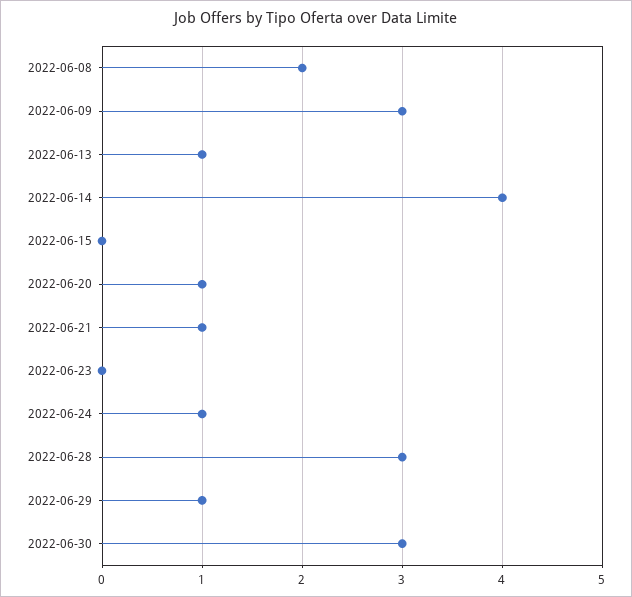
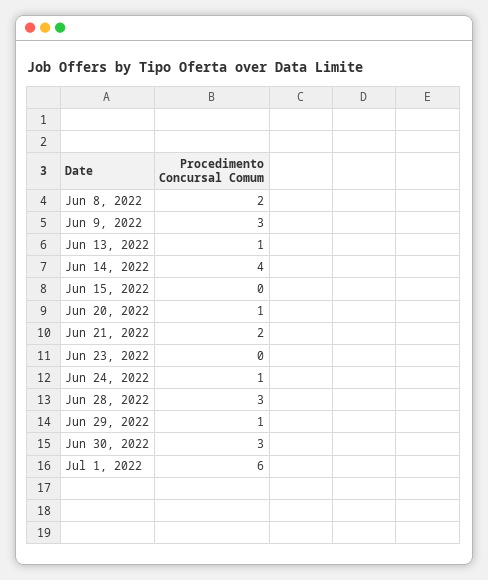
2022-06-21: 1 -> 2
Jul 1, 2022: none -> 6

